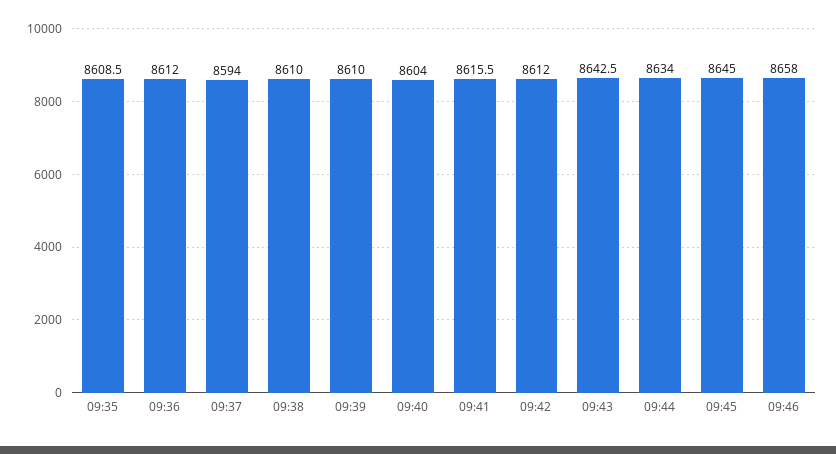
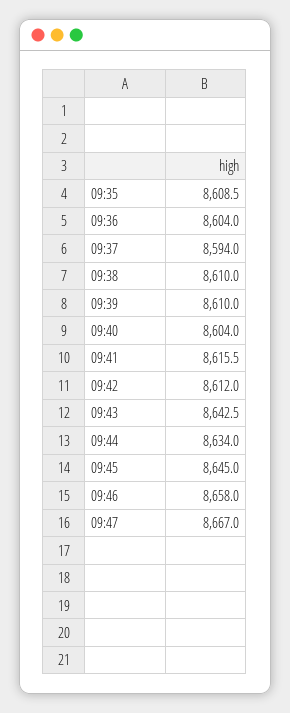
09:36: 8612 -> 8604
09:47: none -> 8667

